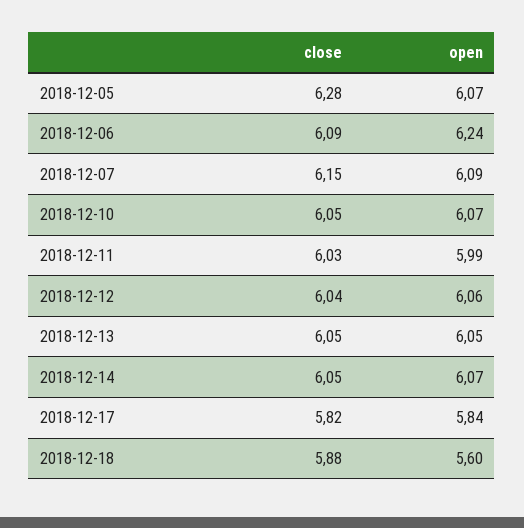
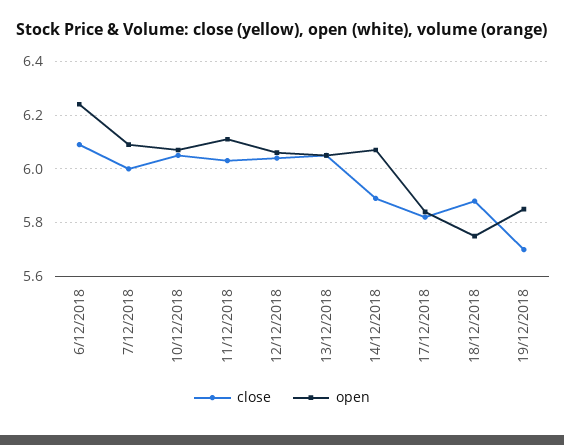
close, 2018-12-05: 6.28 -> none
open, 2018-12-05: 6.07 -> none
close, 2018-12-07: 6.15 -> 6
open, 2018-12-11: 5.99 -> 6.1
close, 2018-12-14: 6.05 -> 5.9
open, 2018-12-18: 5.6 -> 5.75
close, 19/12/2018: none -> 5.7
open, 19/12/2018: none -> 5.85

